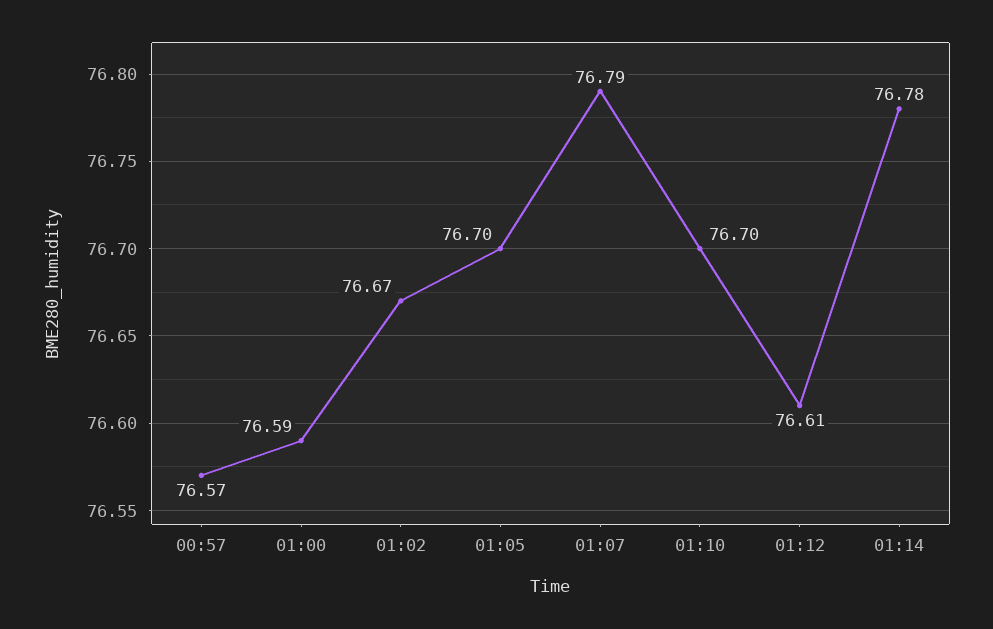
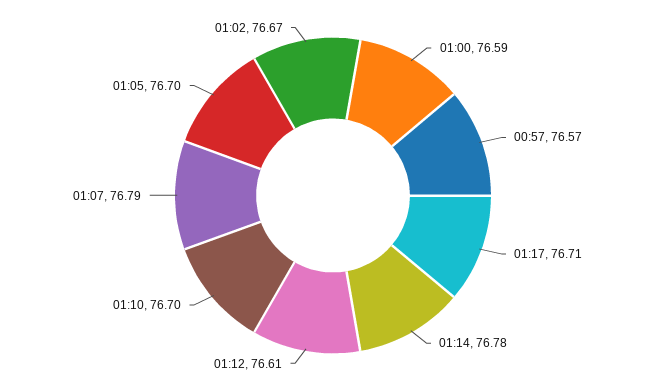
01:17: none -> 76.71

